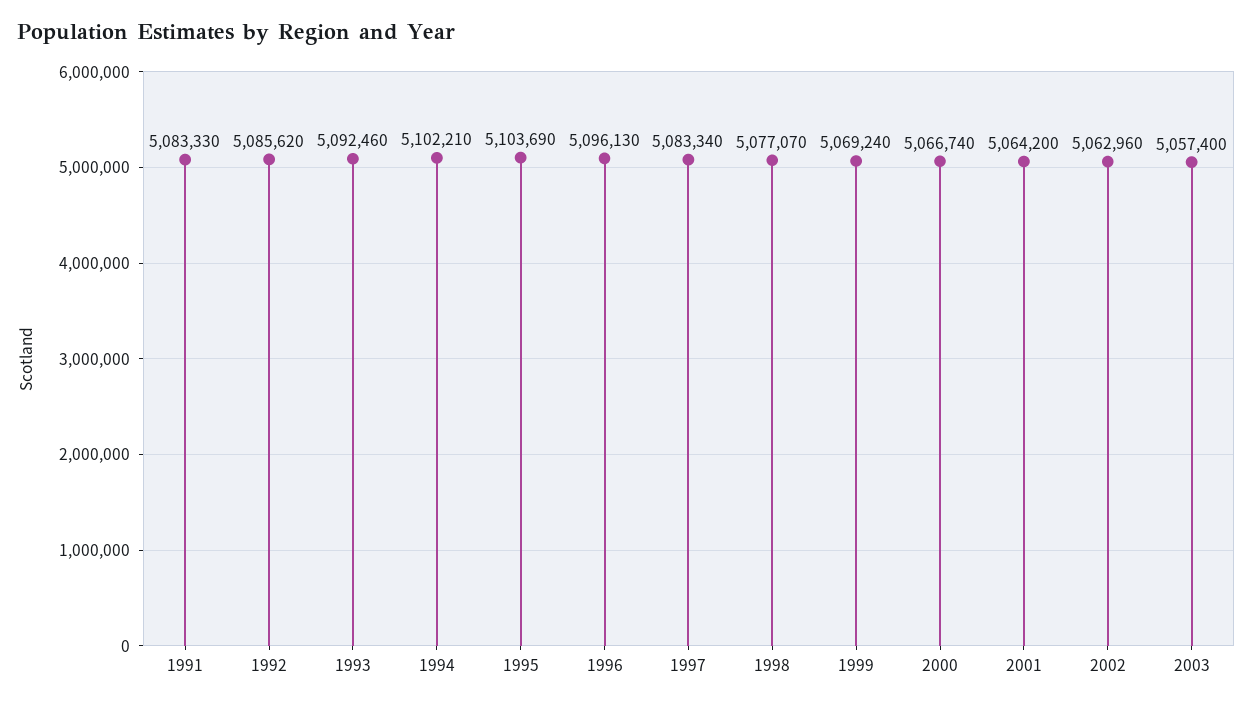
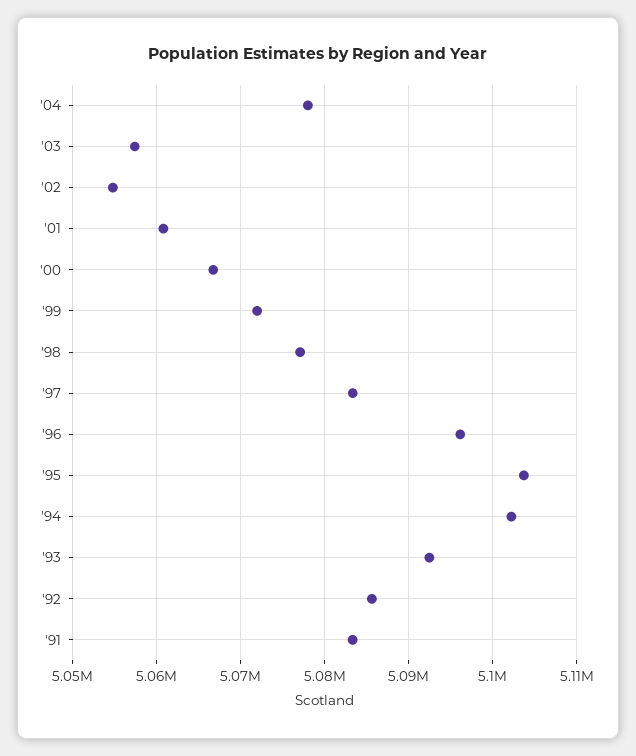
1999: 5069240 -> 5072000
2001: 5064200 -> 5061000
2002: 5062960 -> 5055000
'04: none -> 5078000

